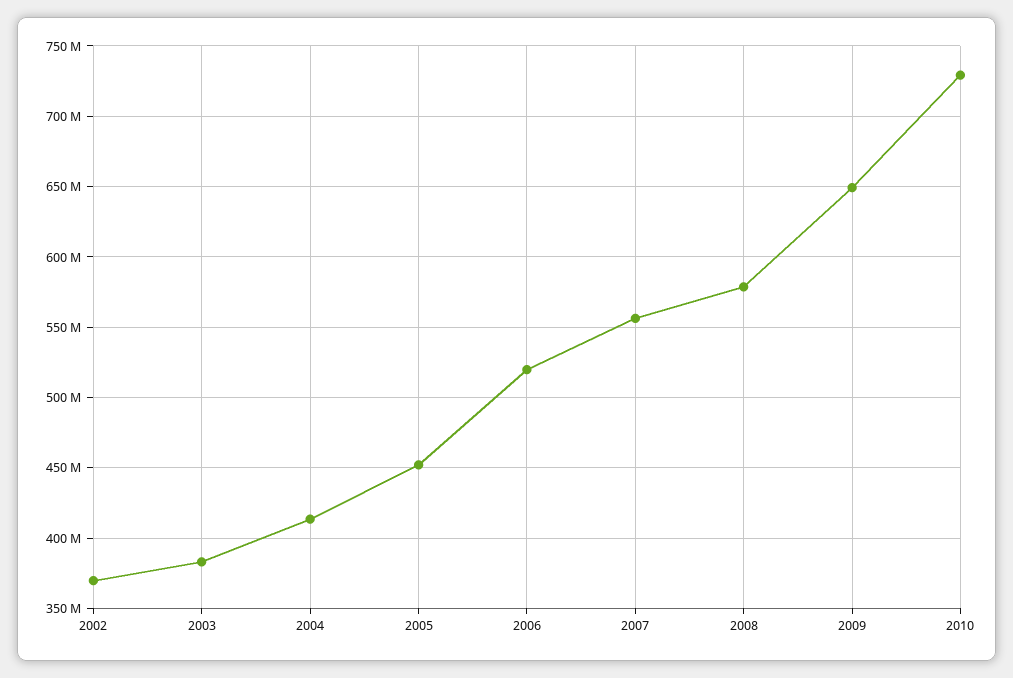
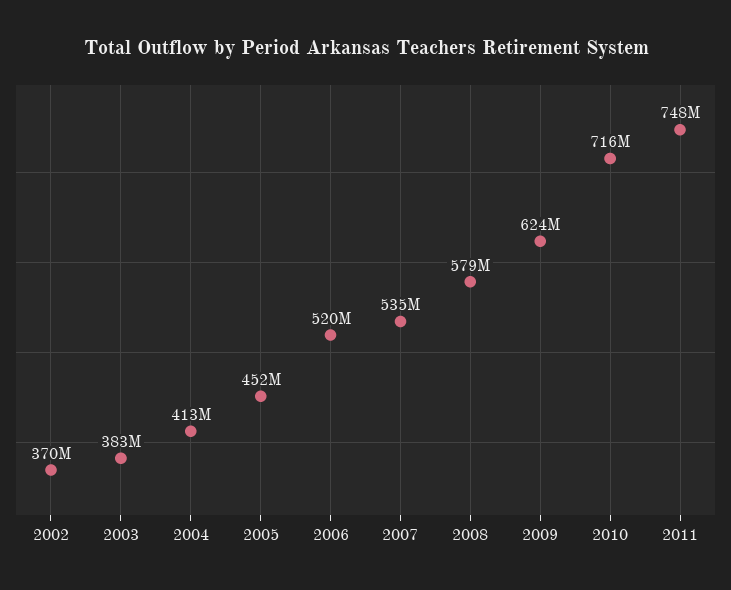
2007: 555000000 -> 535000000
2009: 650000000 -> 624000000
2010: 730000000 -> 716000000
2011: none -> 748000000

